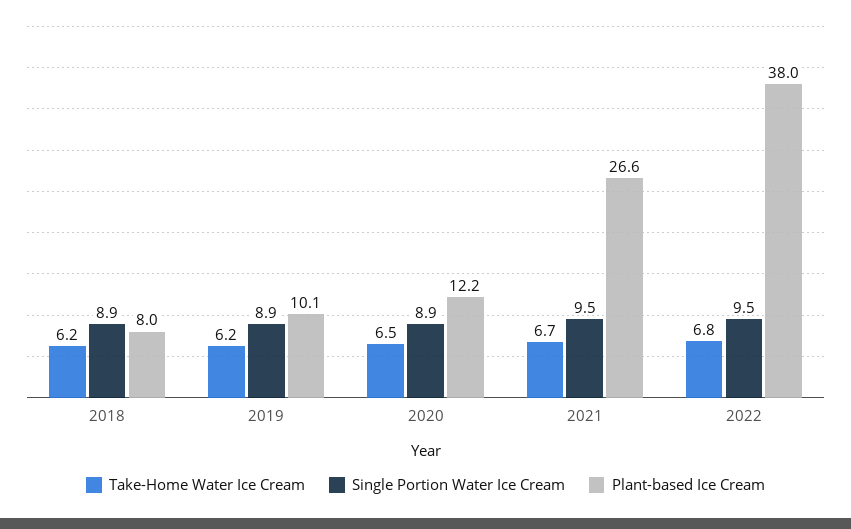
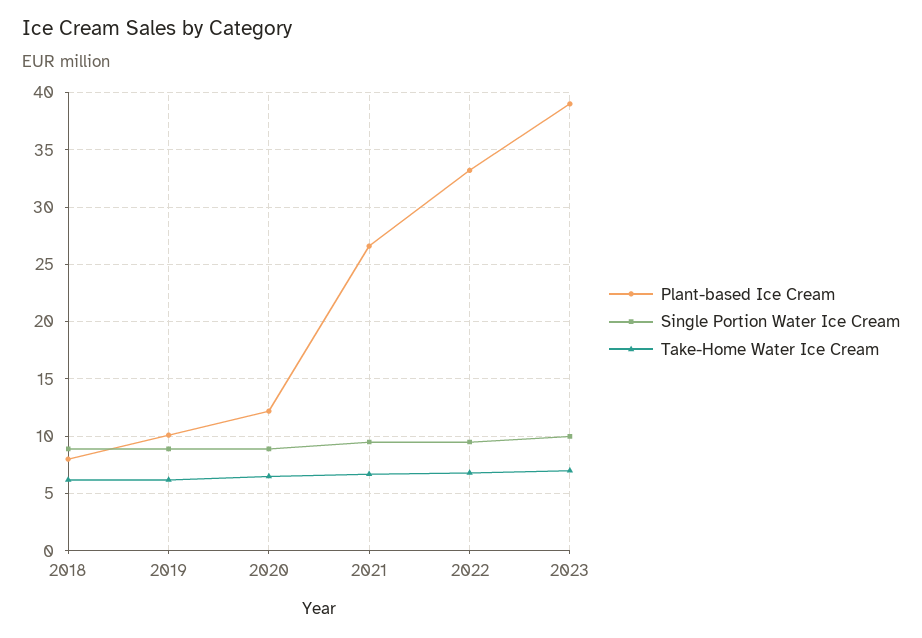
Plant-based Ice Cream, 2022: 38 -> 33
Plant-based Ice Cream, 2023: none -> 39
Single Portion Water Ice Cream, 2023: none -> 10
Take-Home Water Ice Cream, 2023: none -> 7

